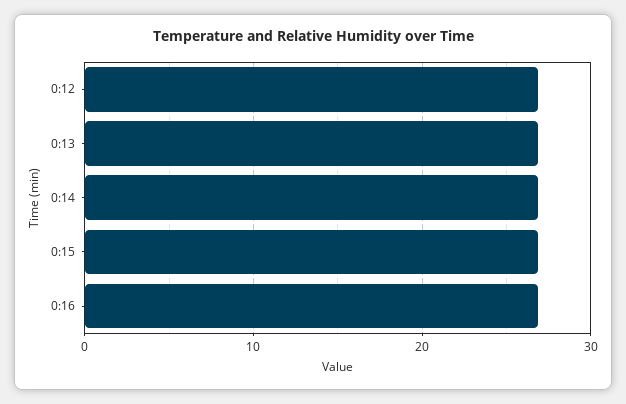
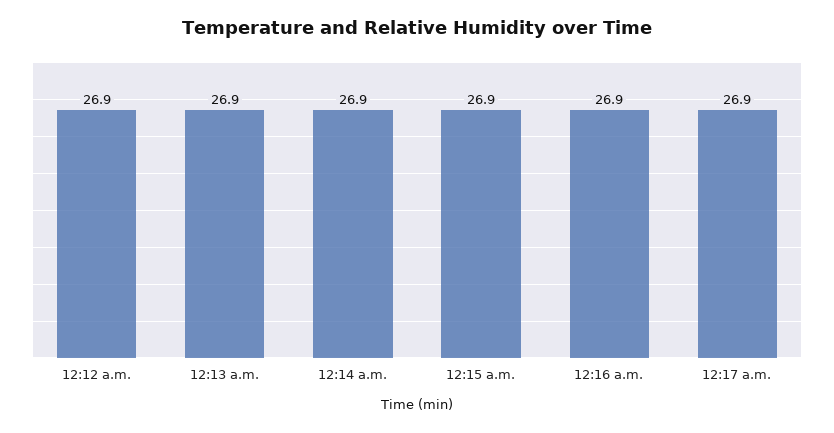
12:17 a.m.: none -> 26.9

